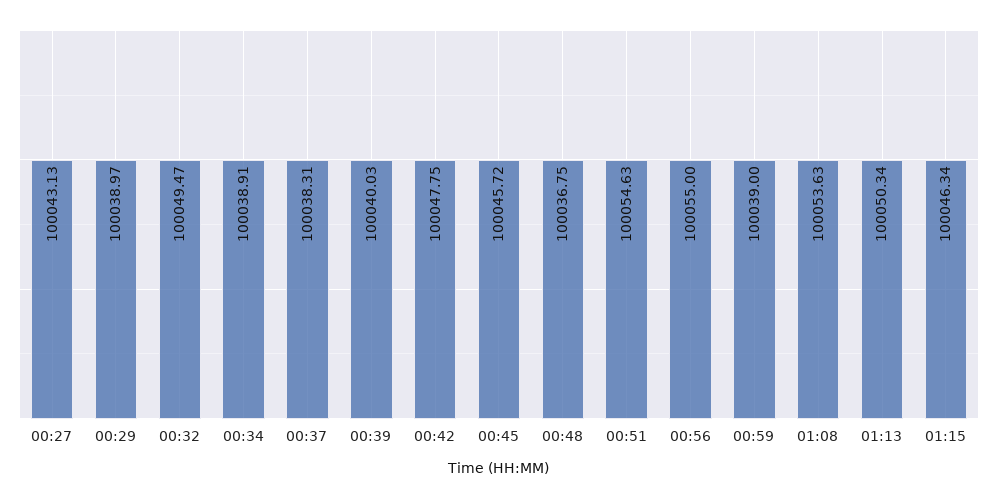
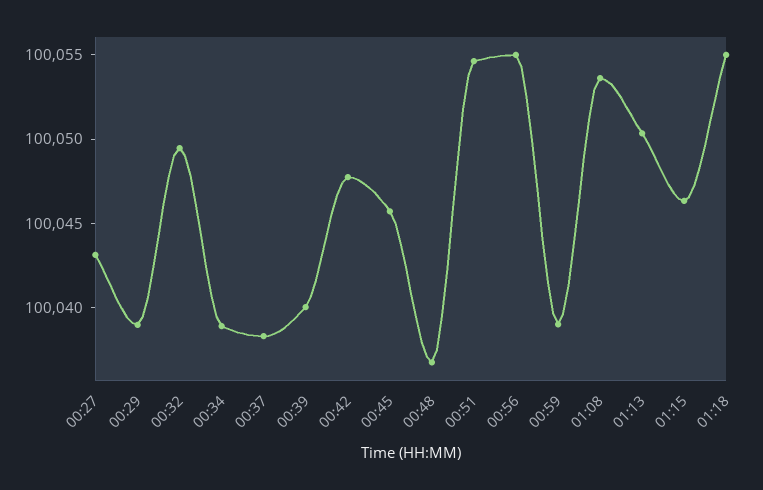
01:18: none -> 100055

